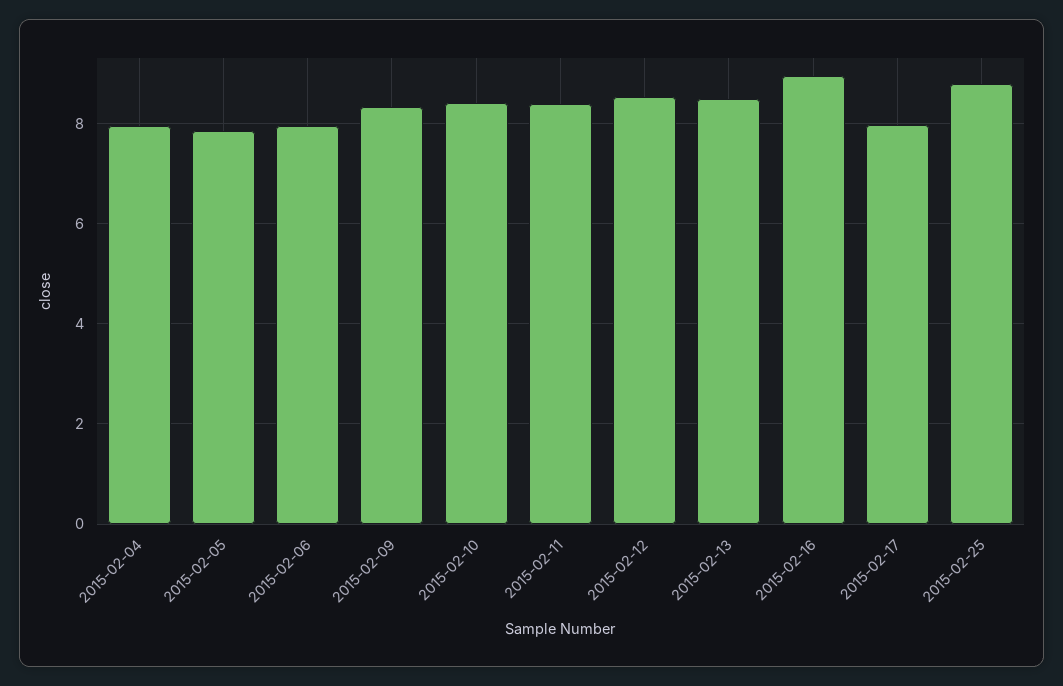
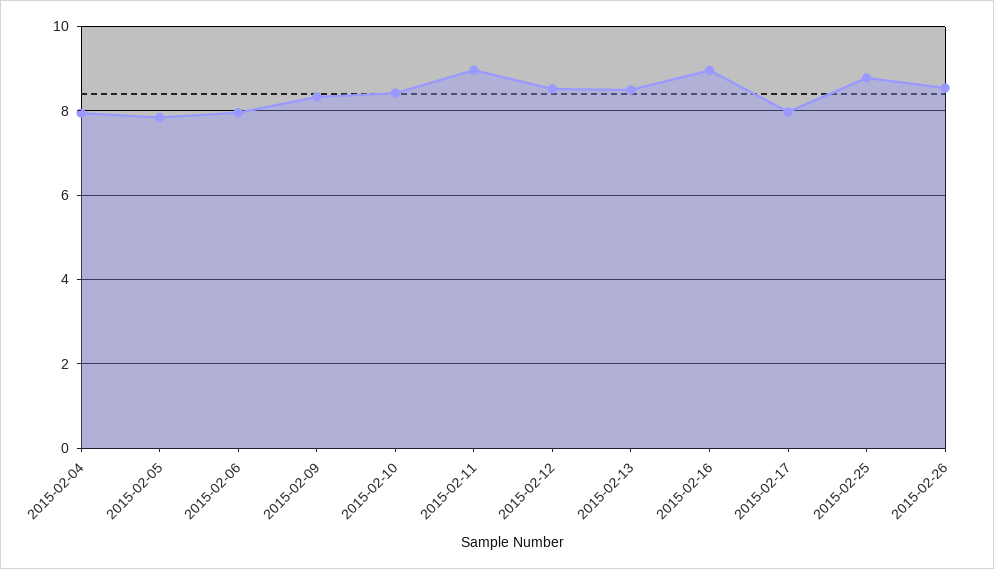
2015-02-11: 8.4 -> 9
2015-02-26: none -> 8.6

